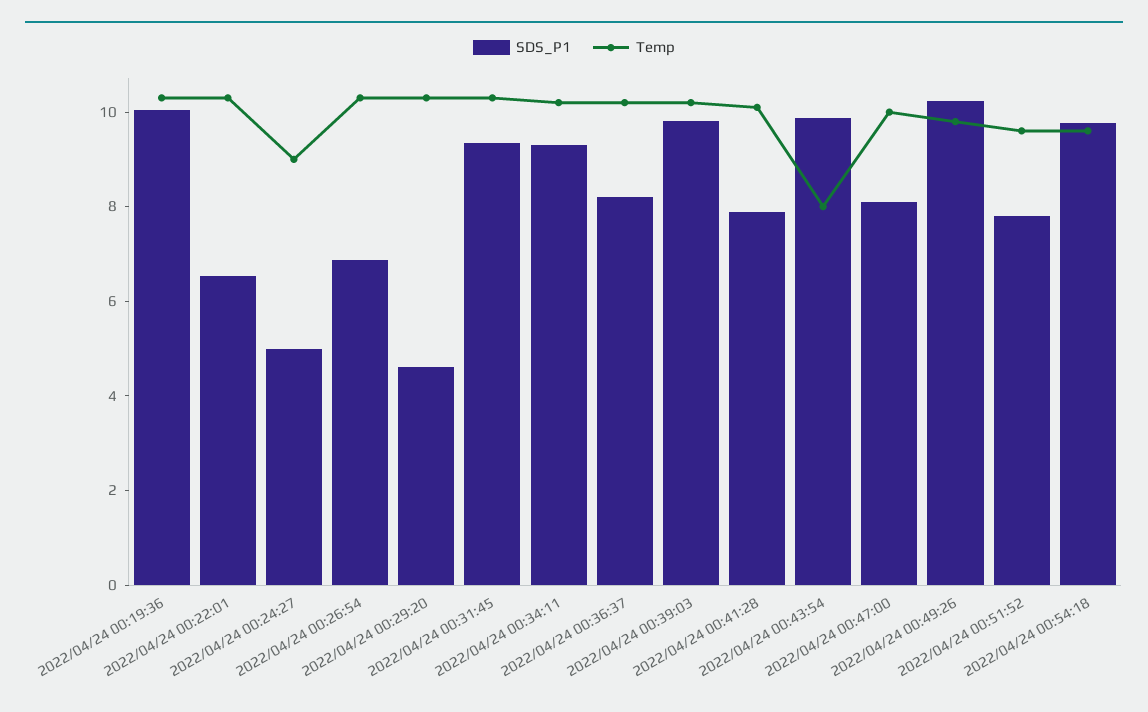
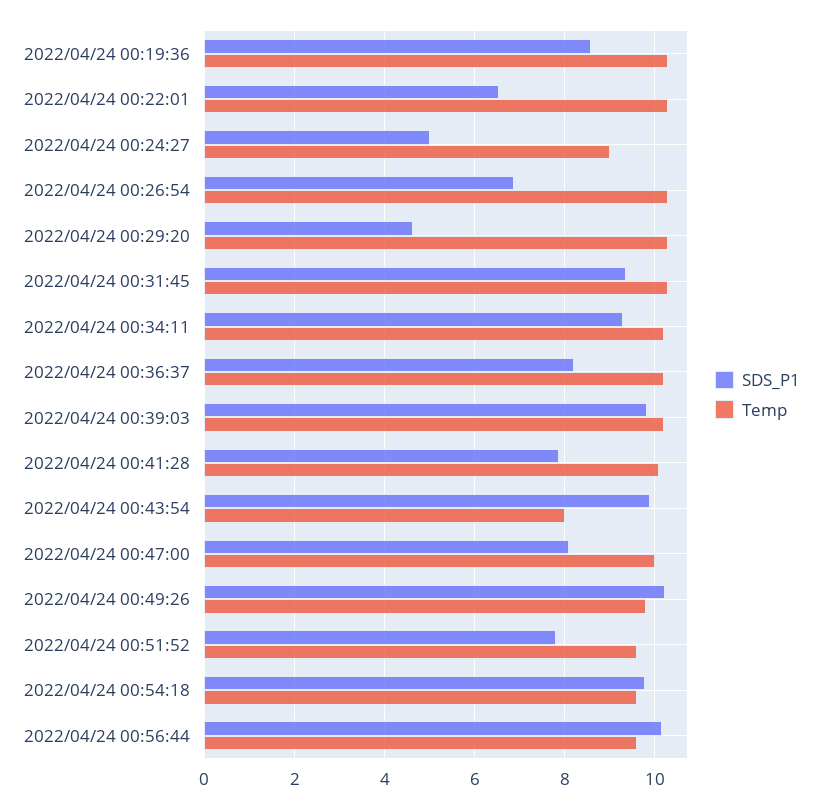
SDS_P1, 2022/04/24 00:19:36: 10 -> 8.6
SDS_P1, 2022/04/24 00:56:44: none -> 10.2
Temp, 2022/04/24 00:56:44: none -> 9.6

